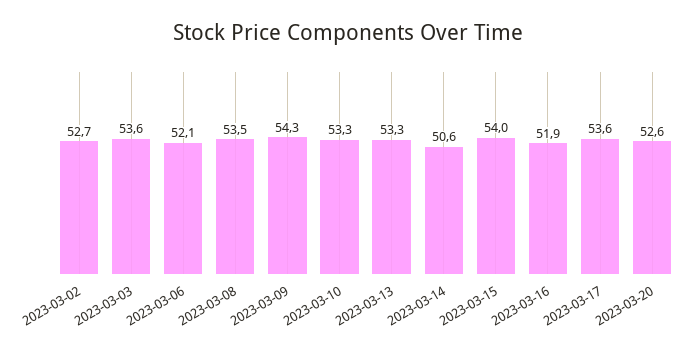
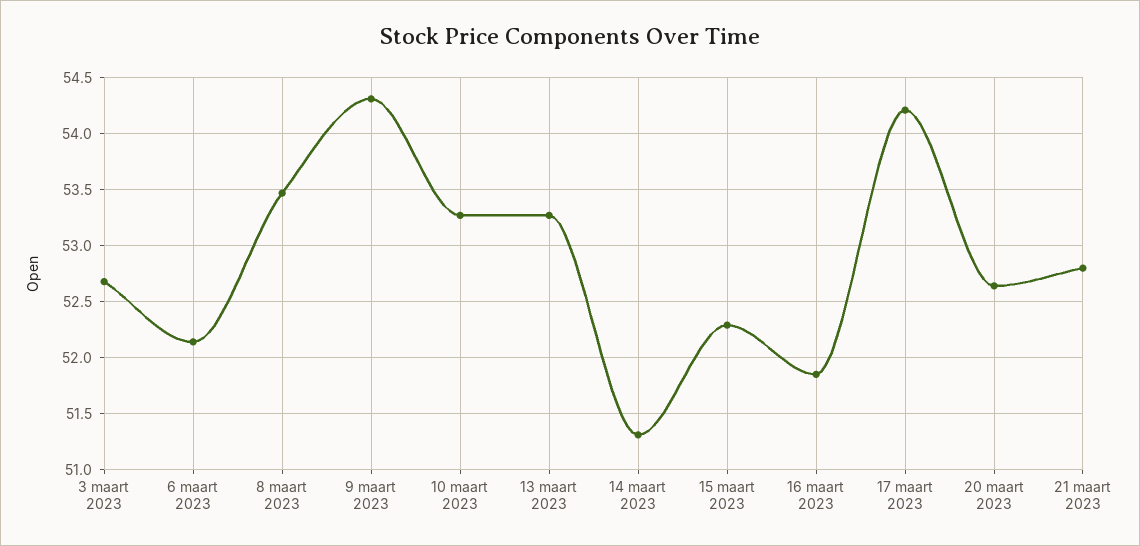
2023-03-02: 52.7 -> none
2023-03-03: 53.6 -> 52.7
2023-03-14: 50.6 -> 51.3
2023-03-15: 54 -> 52.3
2023-03-17: 53.6 -> 54.2
21 maart 2023: none -> 52.8

